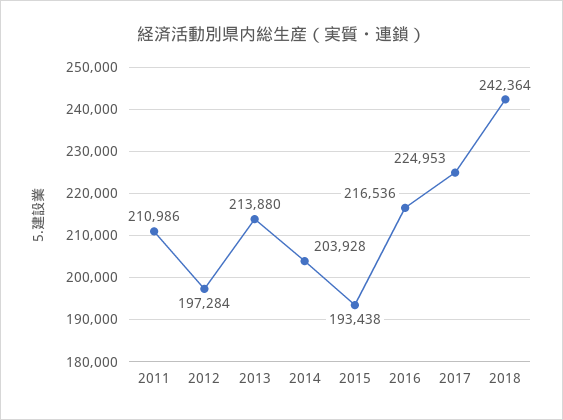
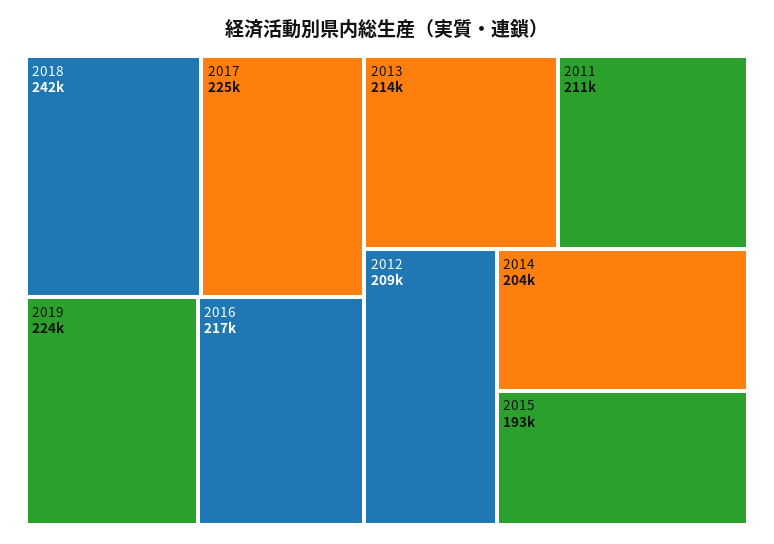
2012: 197284 -> 209000
2019: none -> 224000

